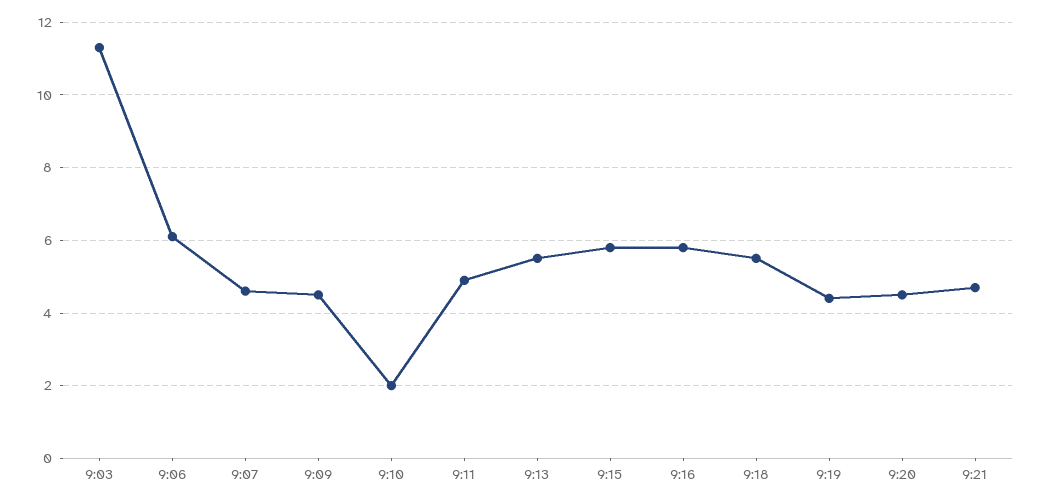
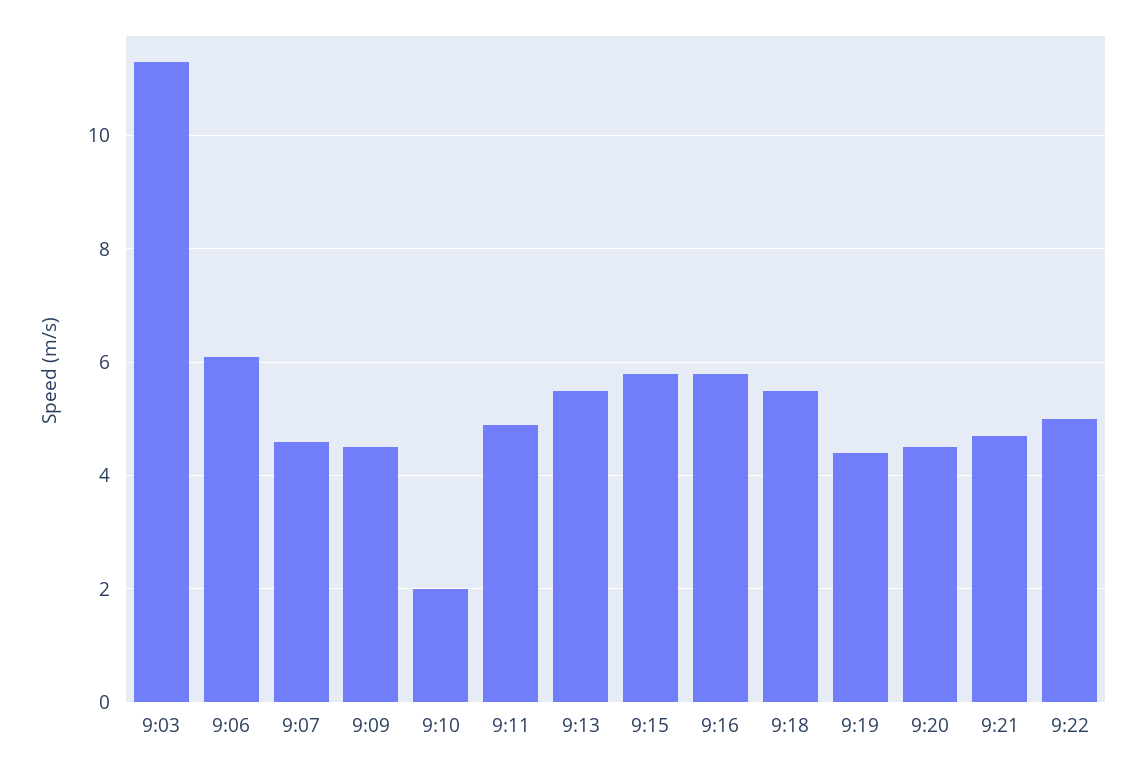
9:22: none -> 5

